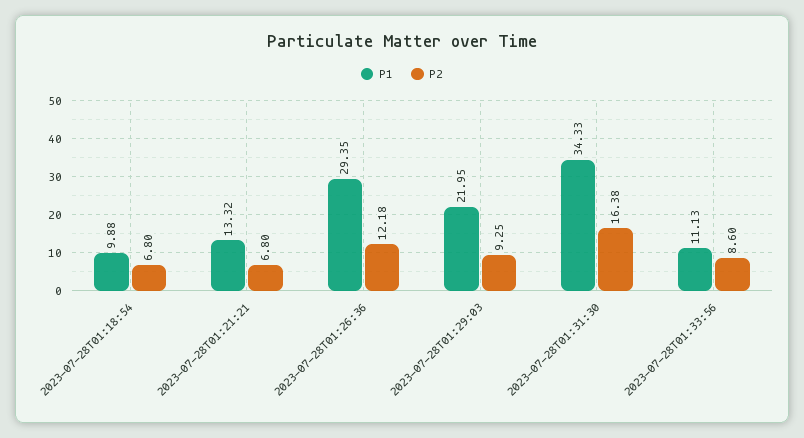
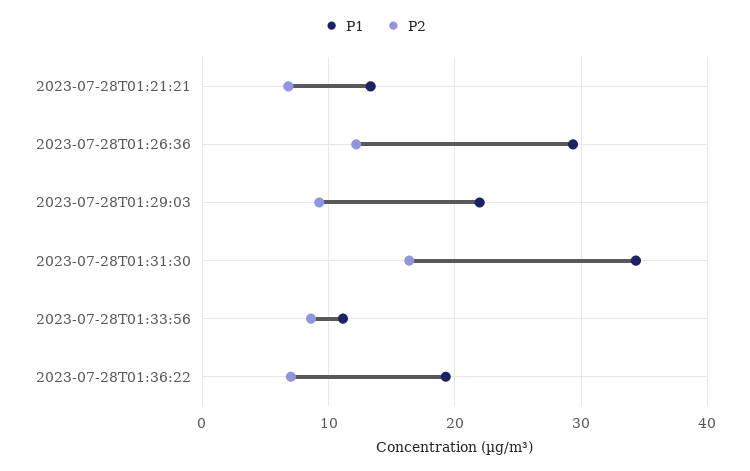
P1, 2023-07-28T01:18:54: 9.88 -> none
P2, 2023-07-28T01:18:54: 6.8 -> none
P1, 2023-07-28T01:36:22: none -> 19
P2, 2023-07-28T01:36:22: none -> 7

